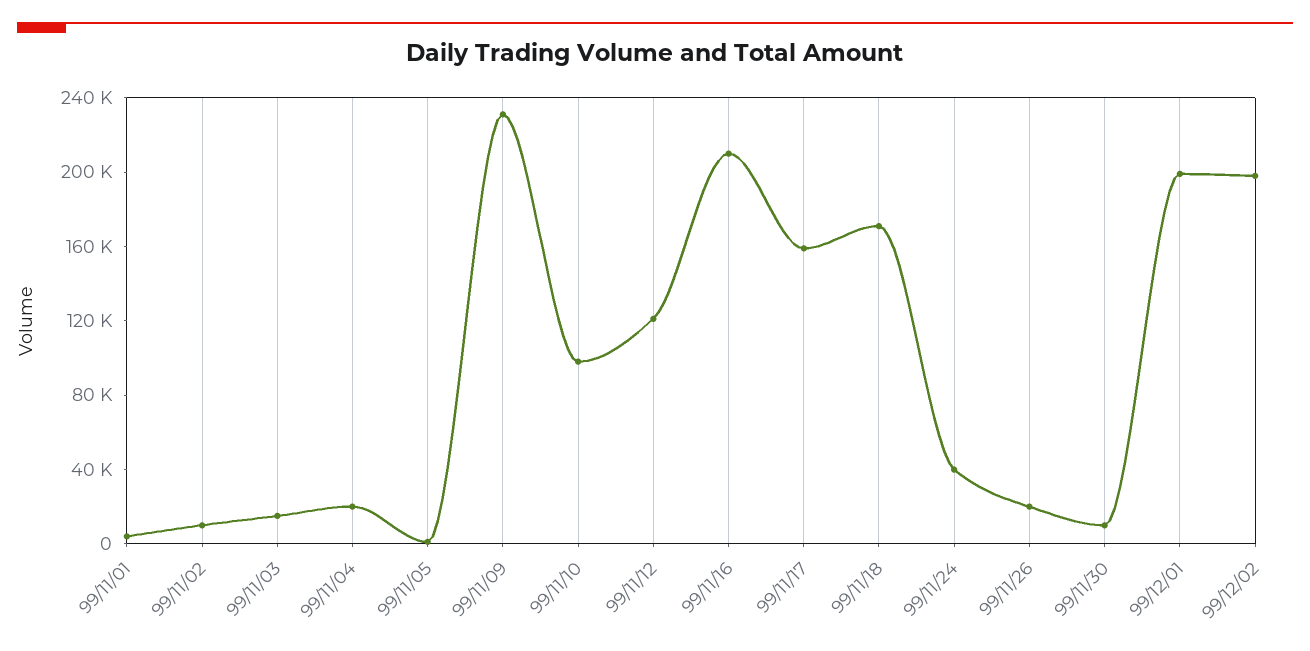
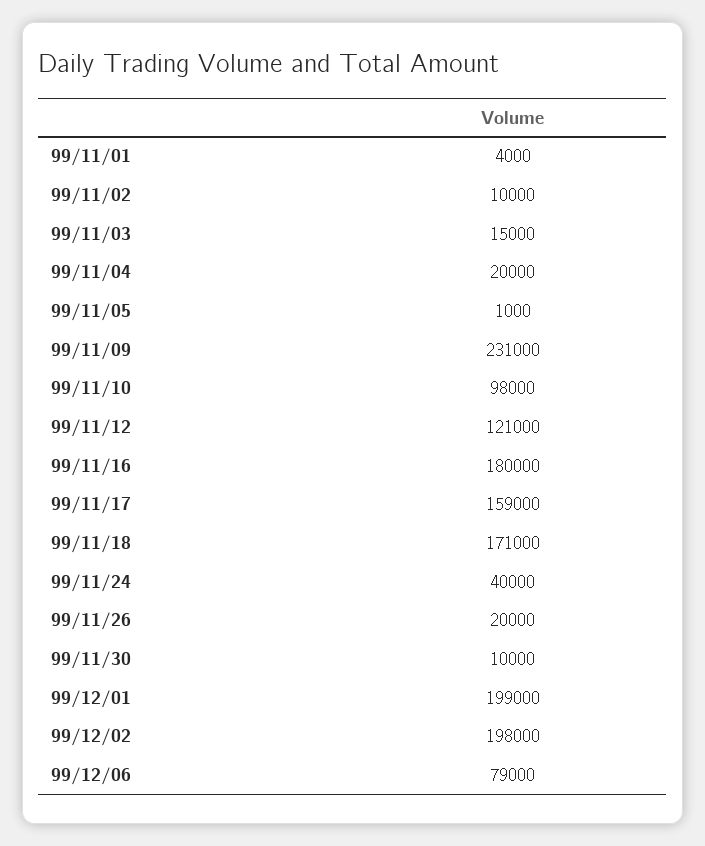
99/11/16: 210000 -> 180000
99/12/06: none -> 79000

